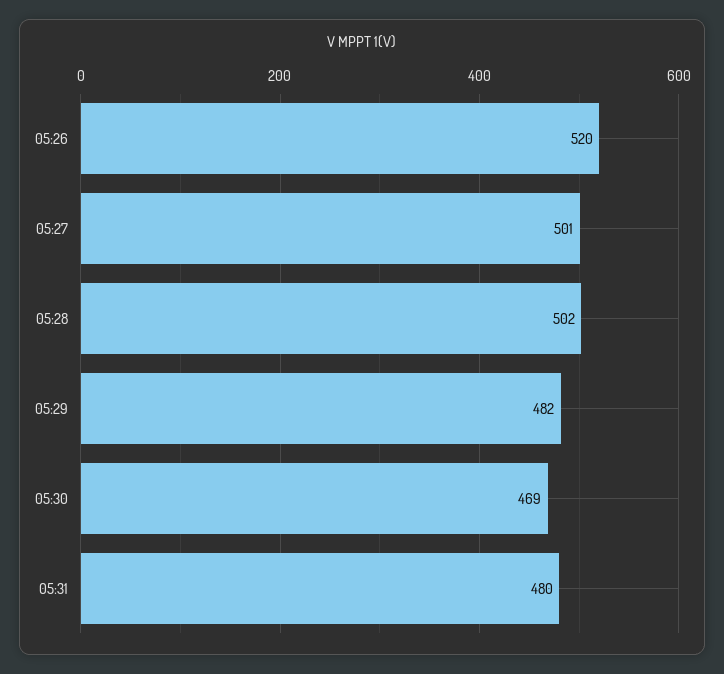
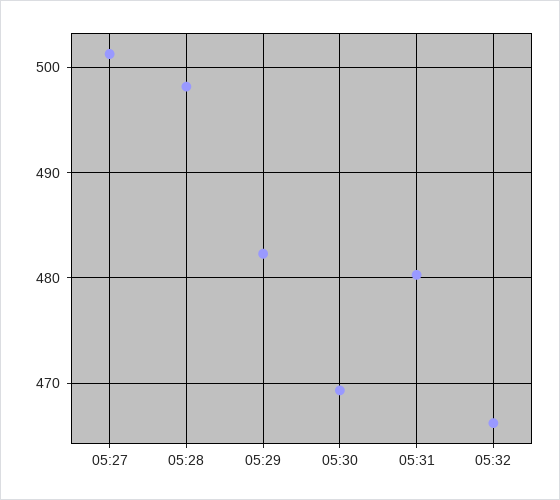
05:26: 520 -> none
05:28: 502 -> 498
05:32: none -> 466

